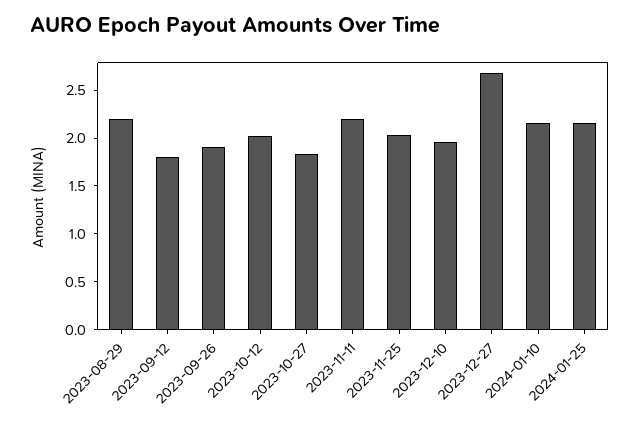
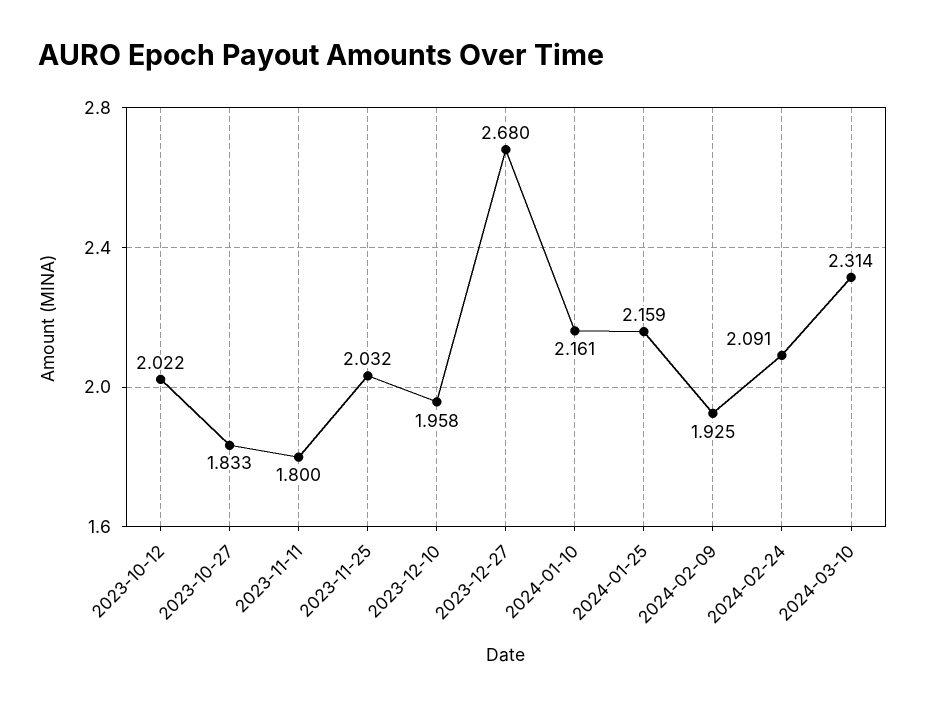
2023-08-29: 2.2 -> none
2023-09-12: 1.8 -> none
2023-09-26: 1.9 -> none
2023-11-11: 2.2 -> 1.8
2024-02-09: none -> 1.925
2024-02-24: none -> 2.091
2024-03-10: none -> 2.314

